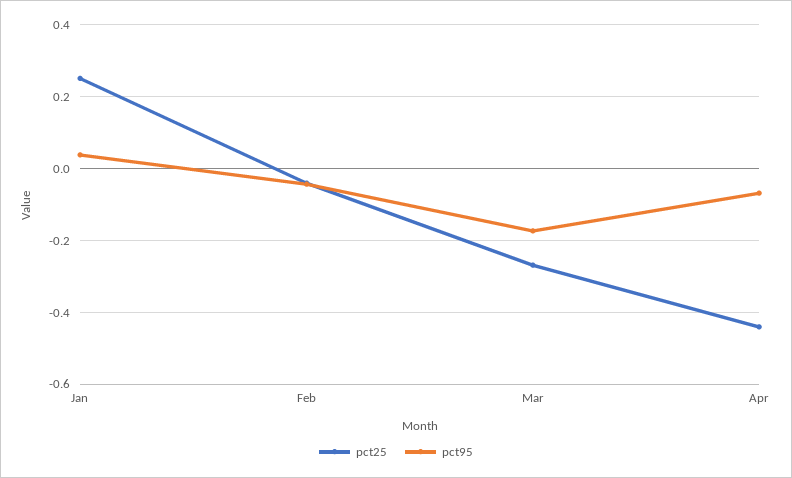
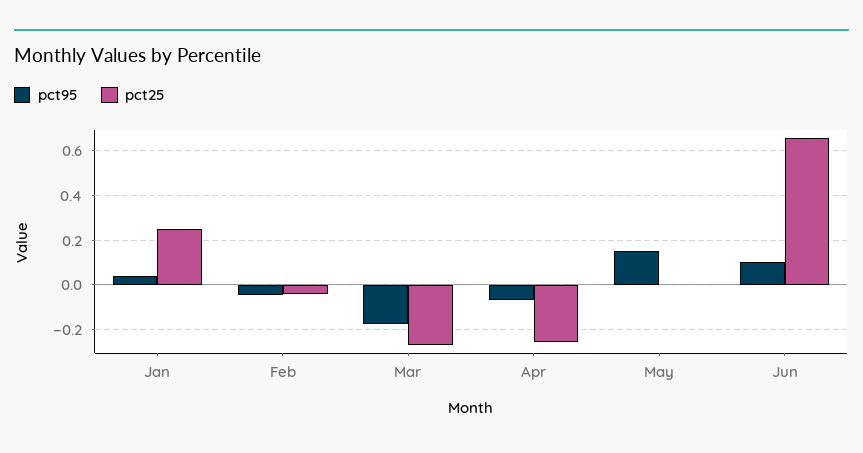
pct25, Apr: -0.44 -> -0.25
pct95, May: none -> 0.15
pct25, May: none -> 0
pct95, Jun: none -> 0.1
pct25, Jun: none -> 0.65

